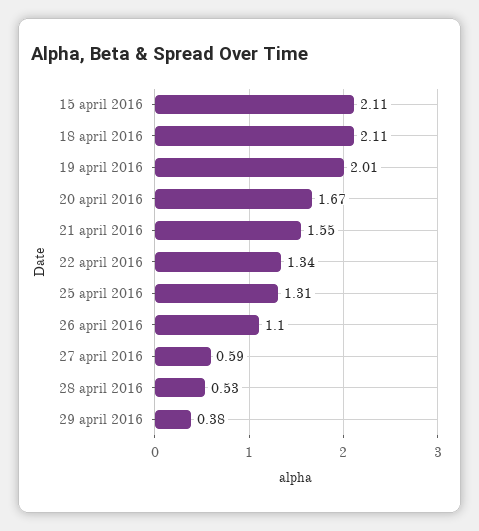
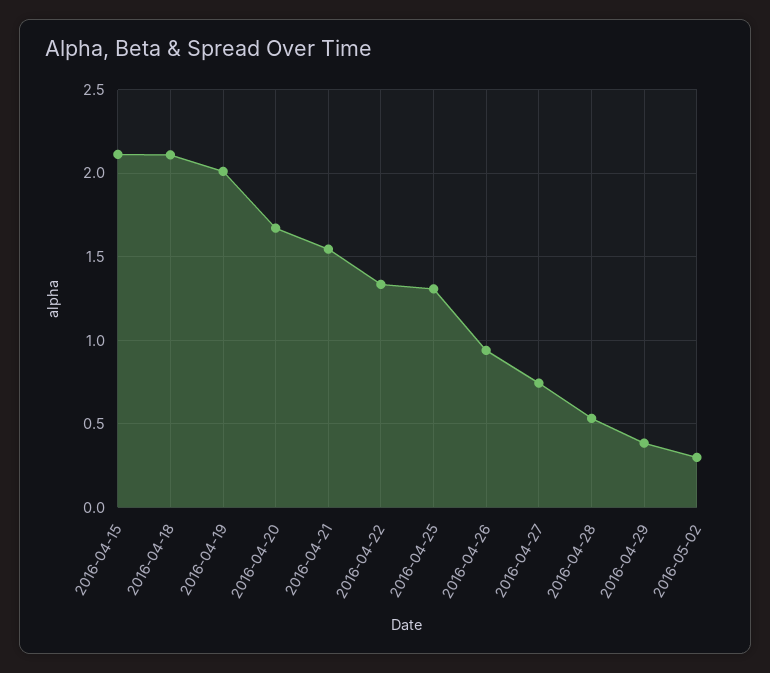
26 april 2016: 1.1 -> 0.95
27 april 2016: 0.59 -> 0.75
2016-05-02: none -> 0.3

